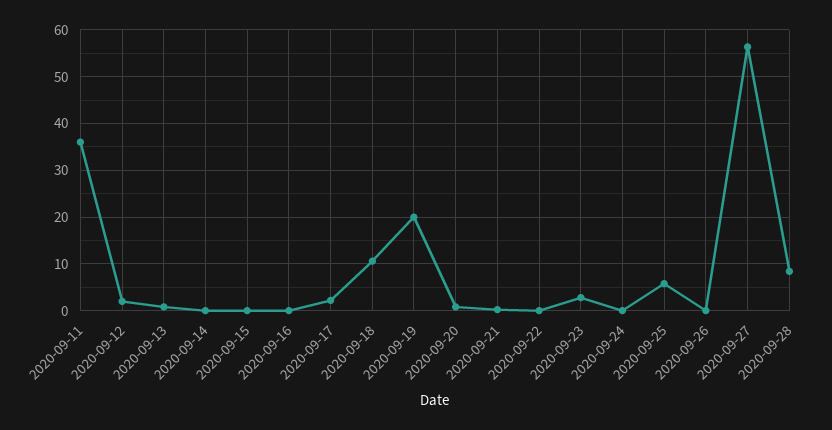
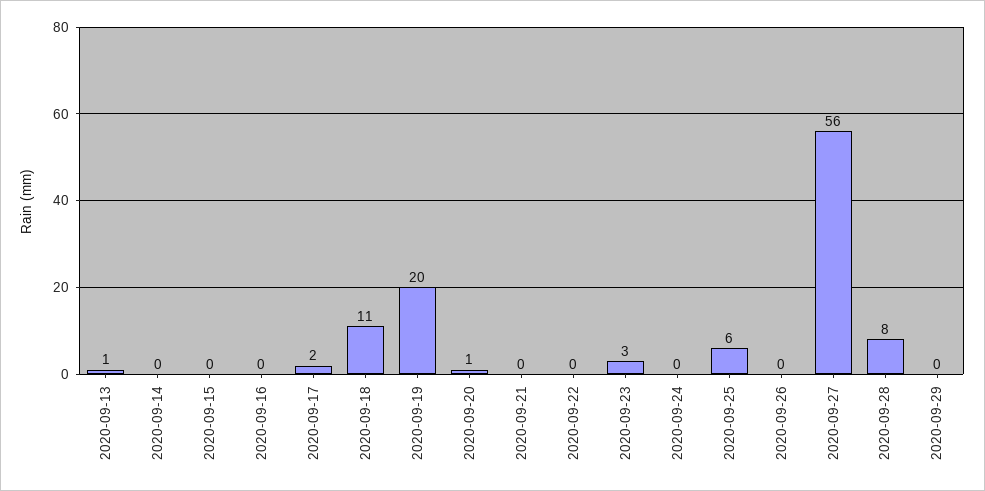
2020-09-11: 36 -> none
2020-09-12: 2 -> none
2020-09-29: none -> 0

